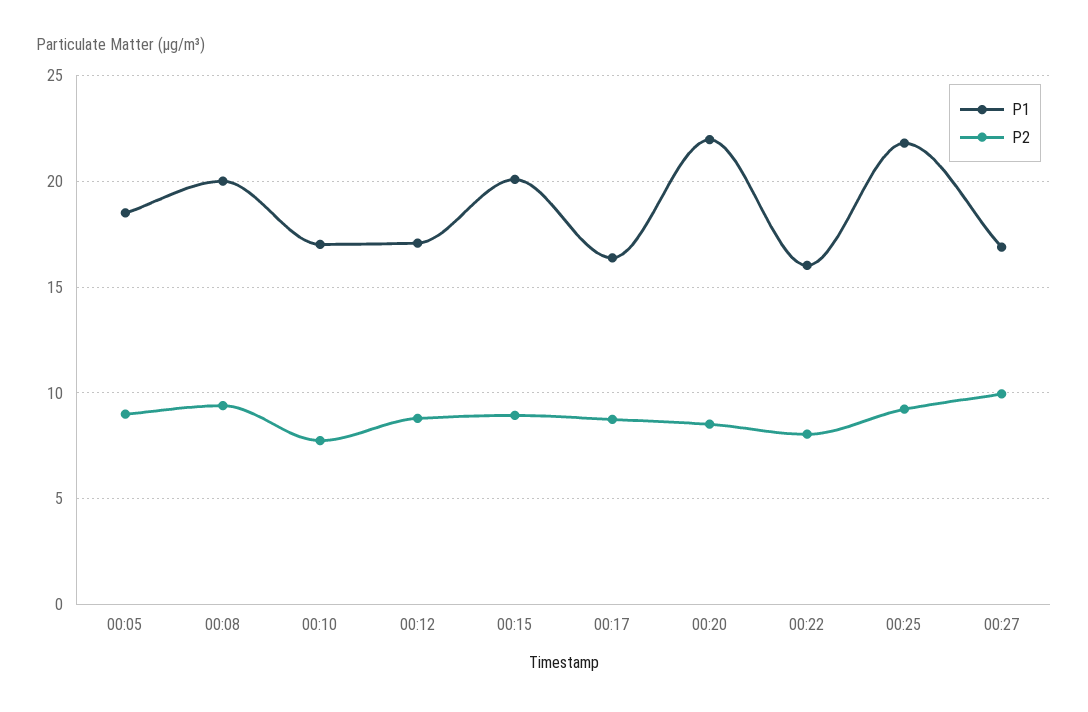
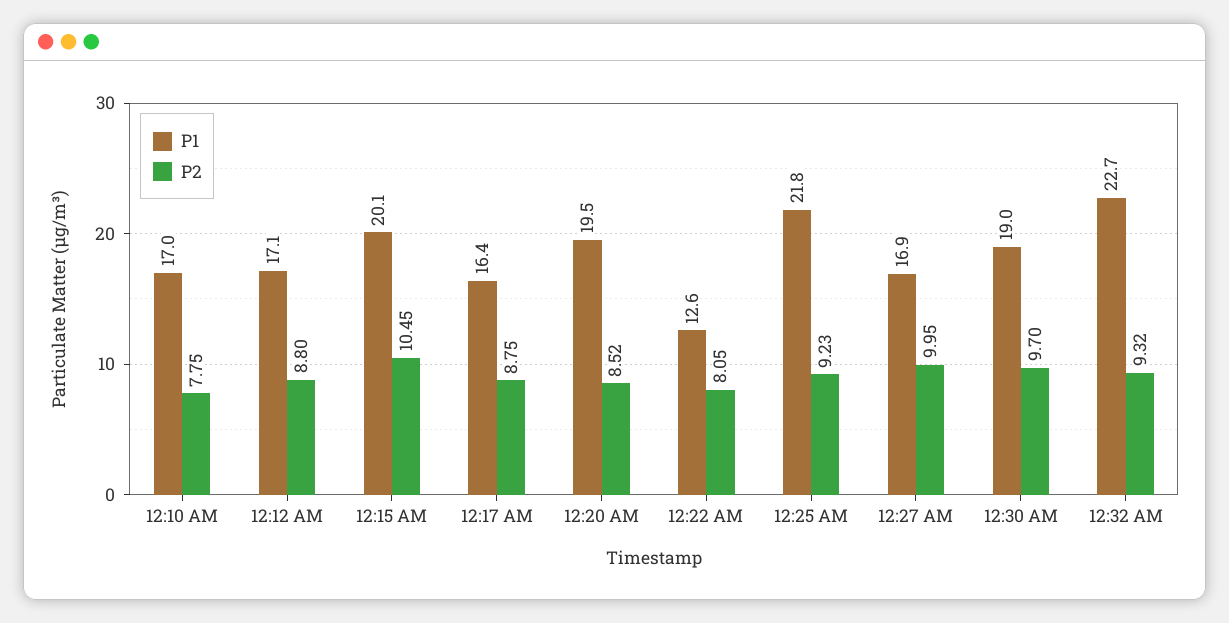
P1, 00:05: 18.5 -> none
P2, 00:05: 9 -> none
P1, 00:08: 20 -> none
P2, 00:08: 9.5 -> none
P2, 00:15: 9 -> 10.45
P1, 00:20: 22 -> 19.5
P1, 00:22: 16 -> 12.6
P1, 12:30 AM: none -> 19
P2, 12:30 AM: none -> 9.7
P1, 12:32 AM: none -> 22.7
P2, 12:32 AM: none -> 9.32

